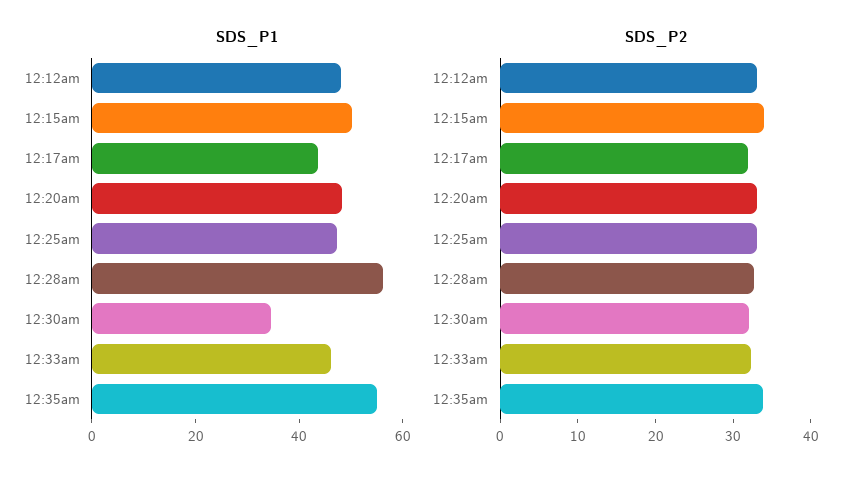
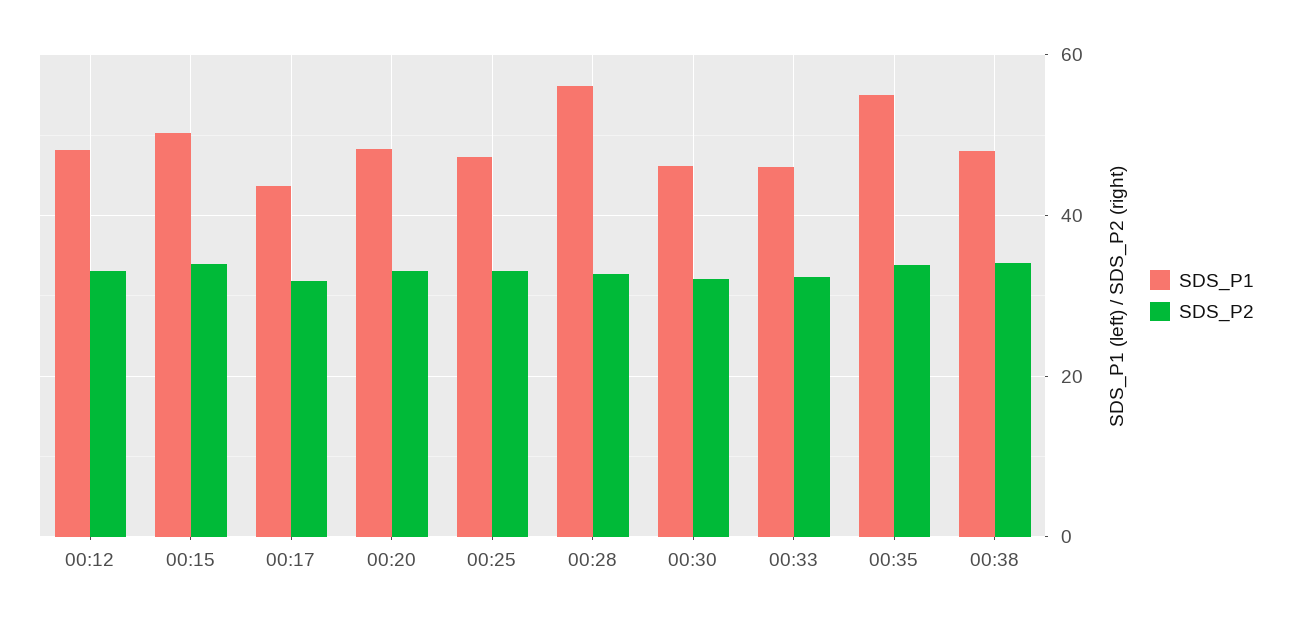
SDS_P1, 12:30am: 35 -> 46
SDS_P1, 00:38: none -> 48
SDS_P2, 00:38: none -> 34

